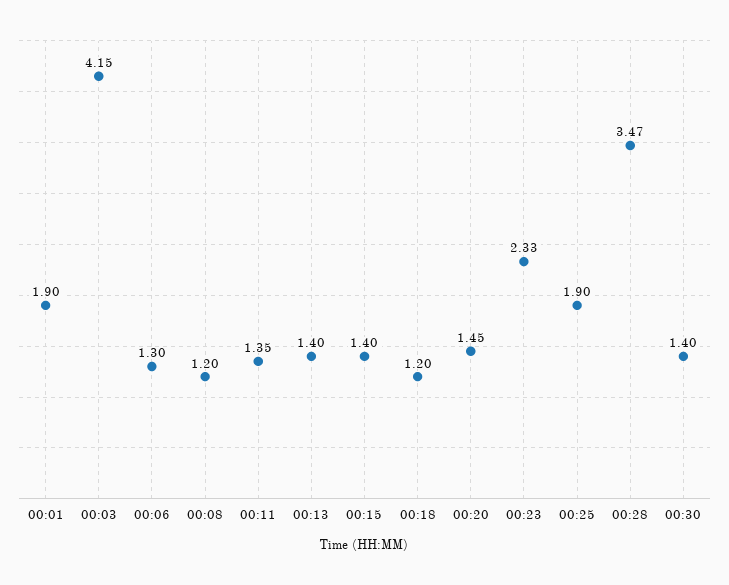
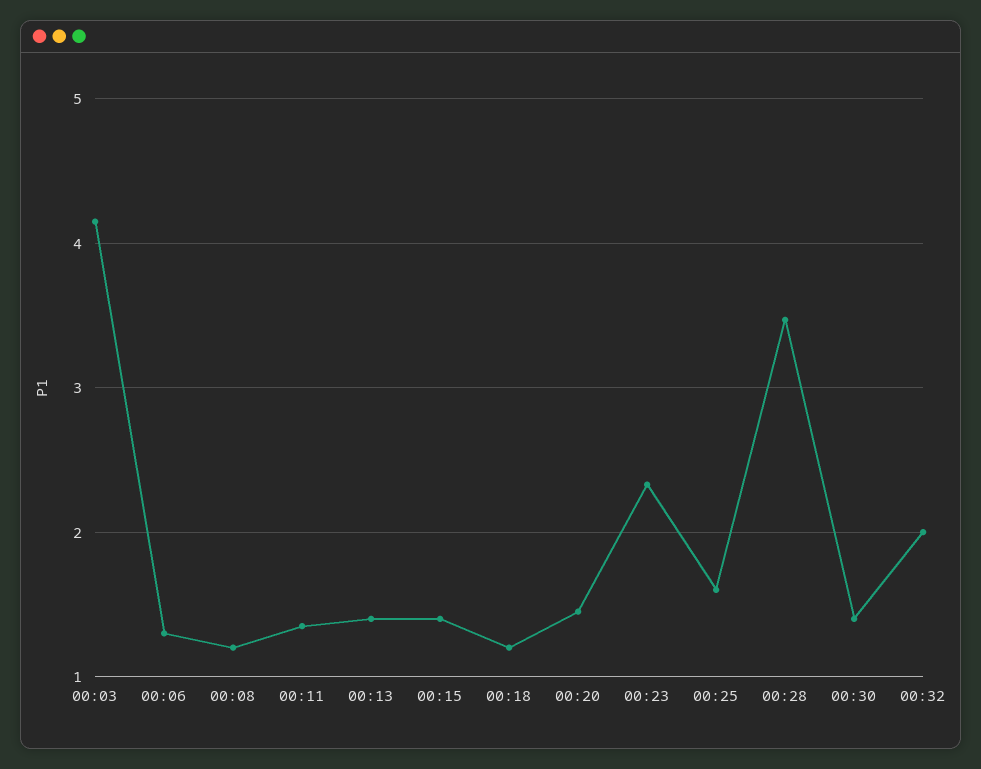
00:01: 1.9 -> none
00:25: 1.9 -> 1.6
00:32: none -> 2

